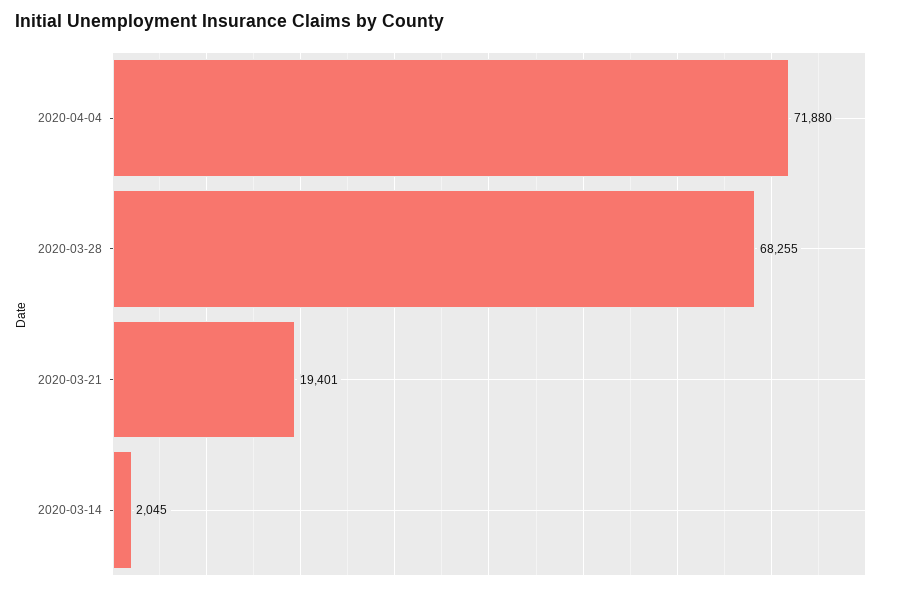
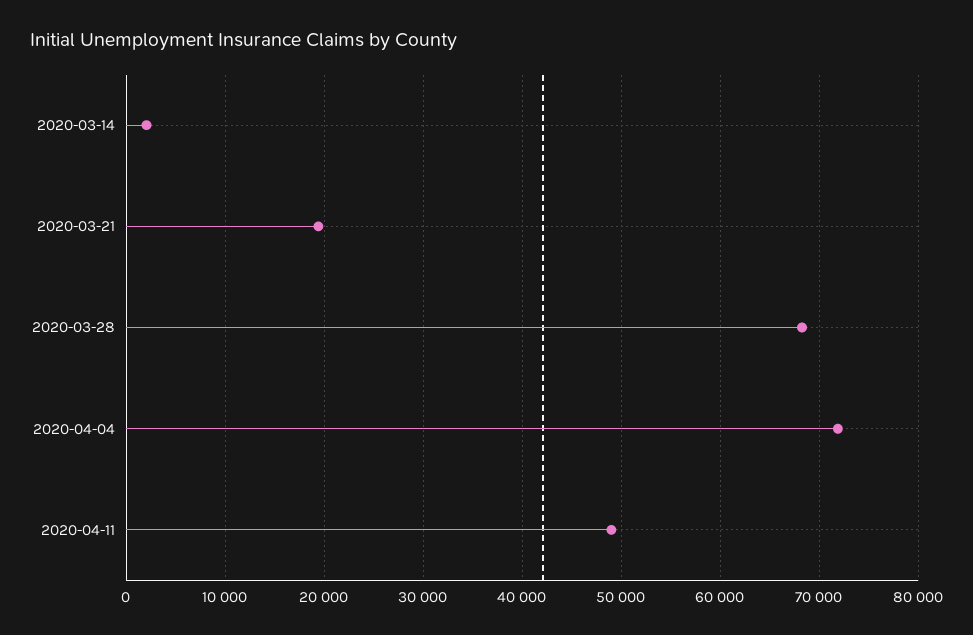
2020-04-11: none -> 49000

